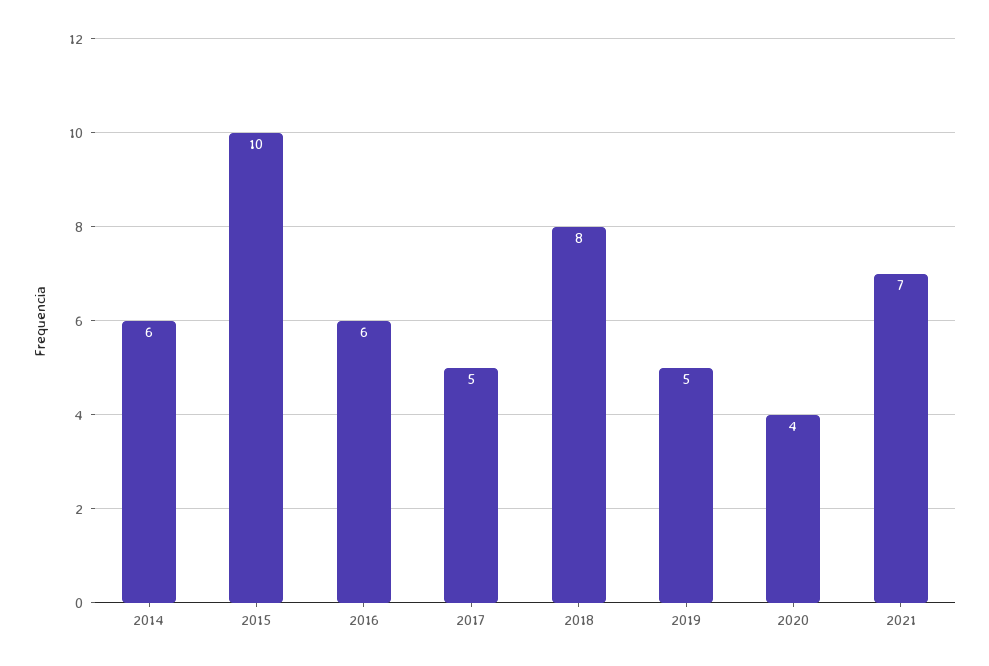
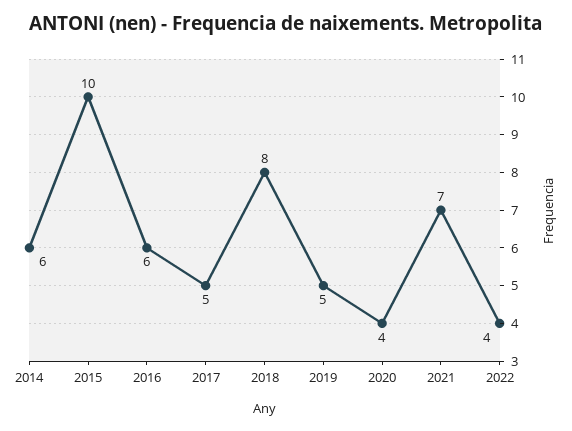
2022: none -> 4

